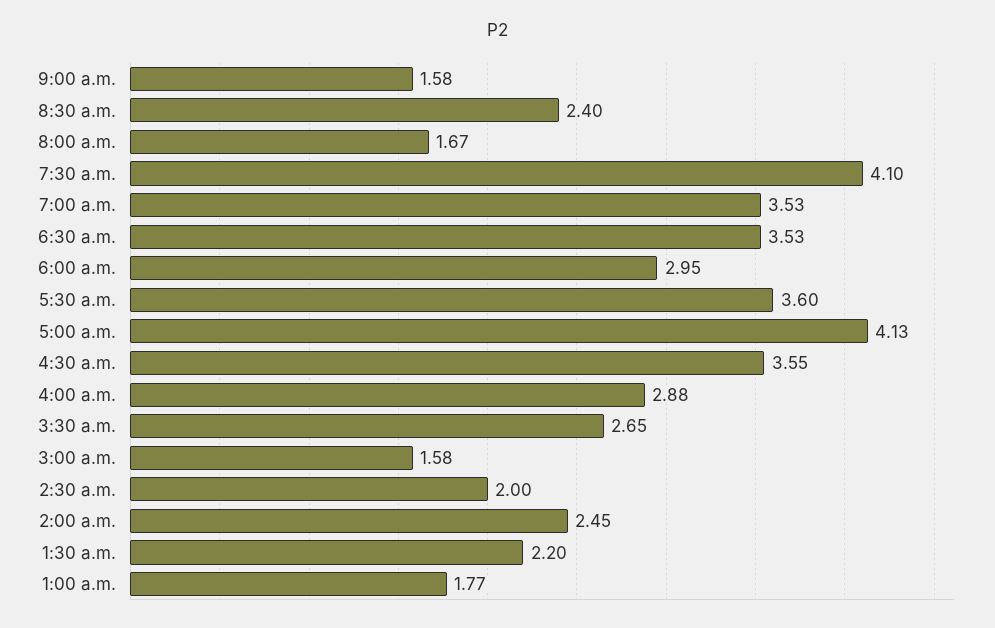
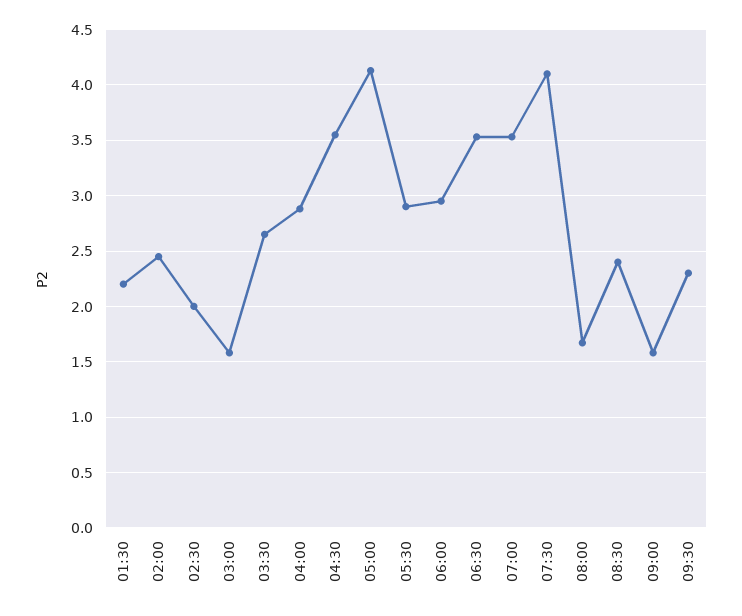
5:30 a.m.: 3.6 -> 2.9
1:00 a.m.: 1.77 -> none
09:30: none -> 2.3

